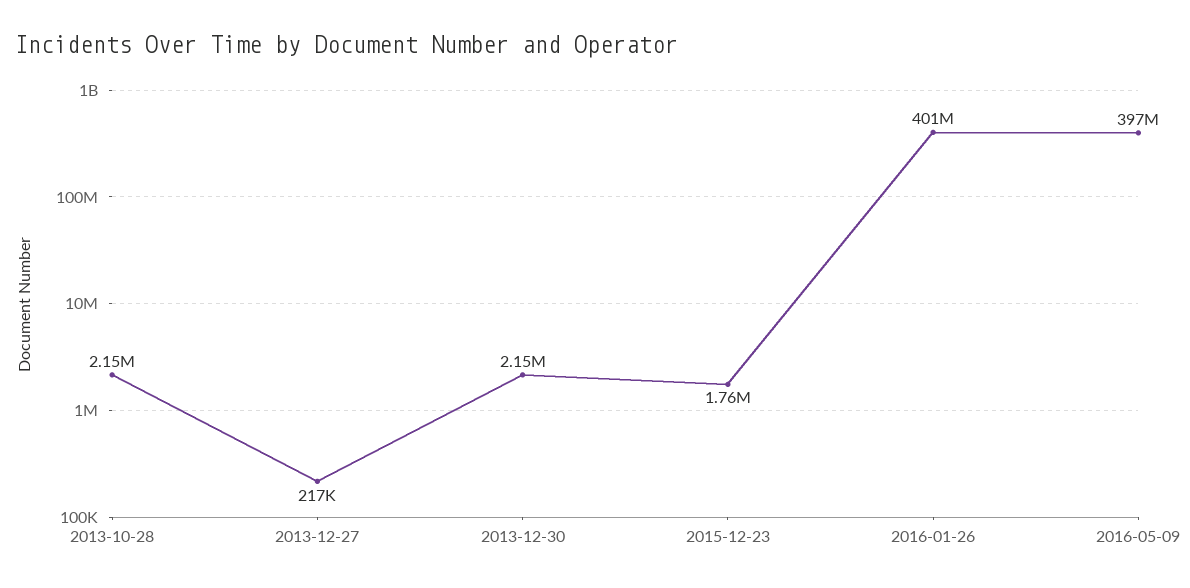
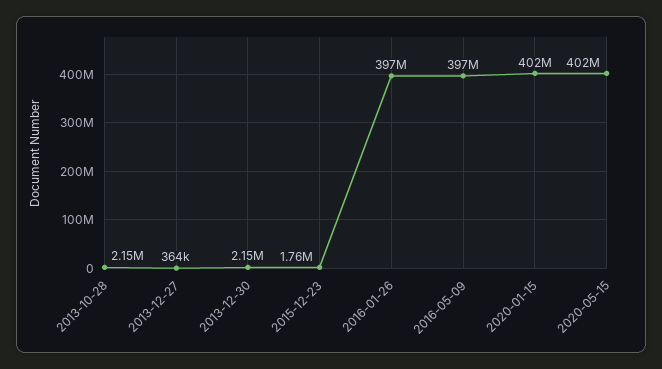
2013-12-27: 217000 -> 364000
2016-01-26: 401000000 -> 397000000
2020-01-15: none -> 402000000
2020-05-15: none -> 402000000

